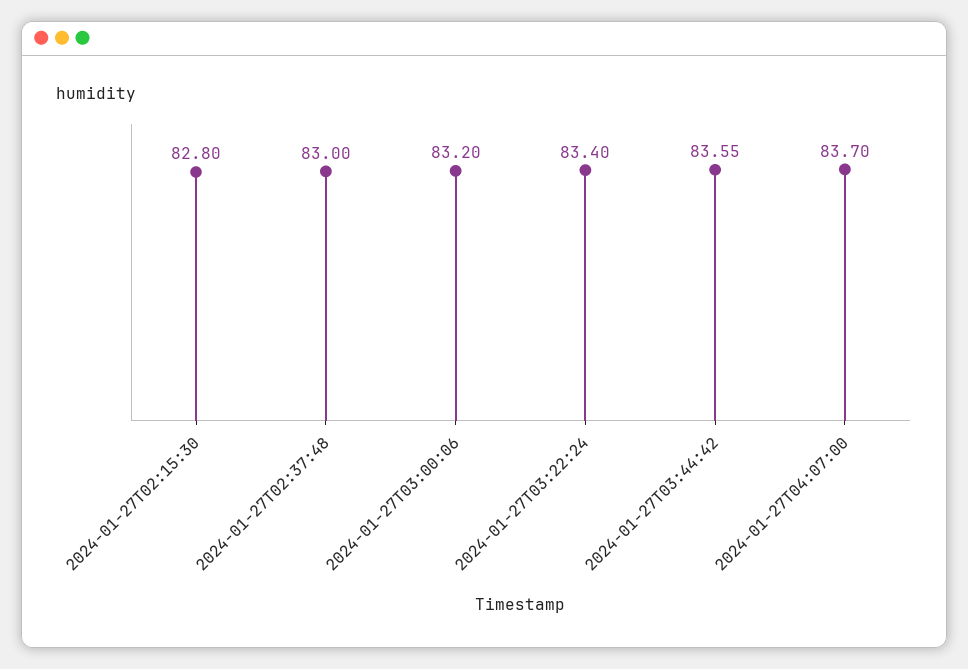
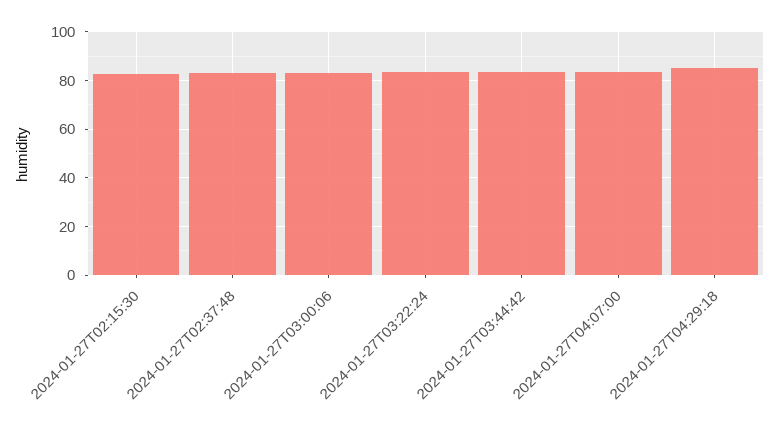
2024-01-27T04:29:18: none -> 85

